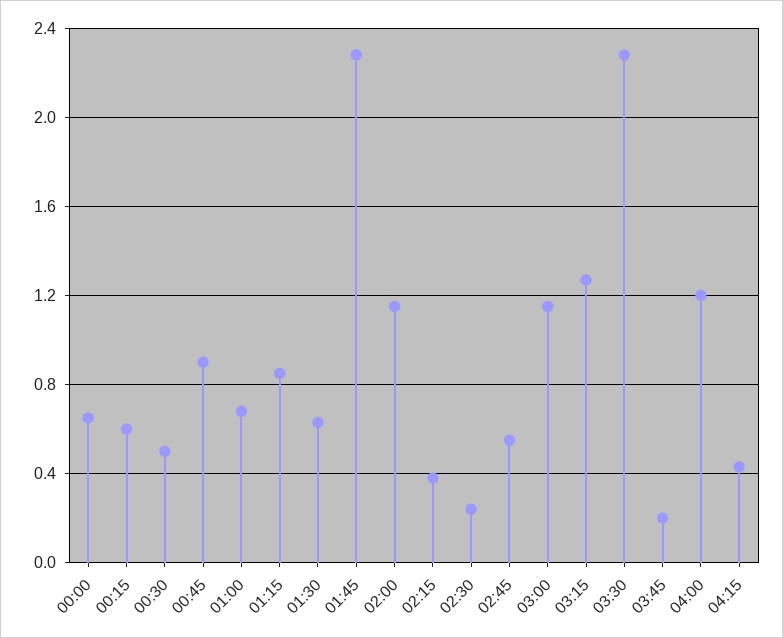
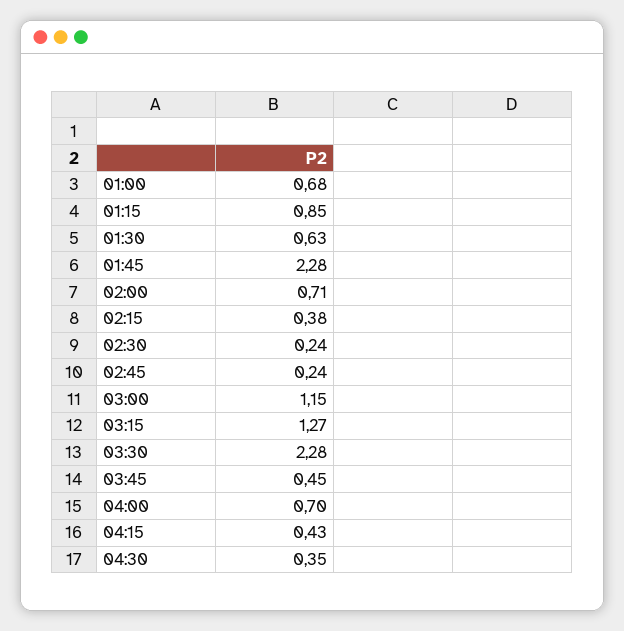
00:00: 0.65 -> none
00:15: 0.6 -> none
00:30: 0.5 -> none
00:45: 0.9 -> none
02:00: 1.15 -> 0.71
02:45: 0.55 -> 0.24
03:45: 0.2 -> 0.45
04:00: 1.2 -> 0.7
04:30: none -> 0.35

